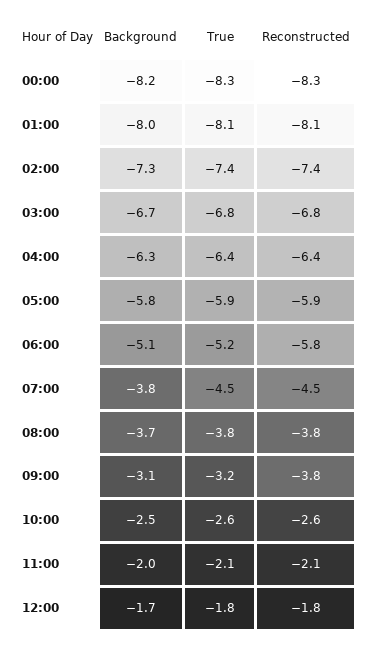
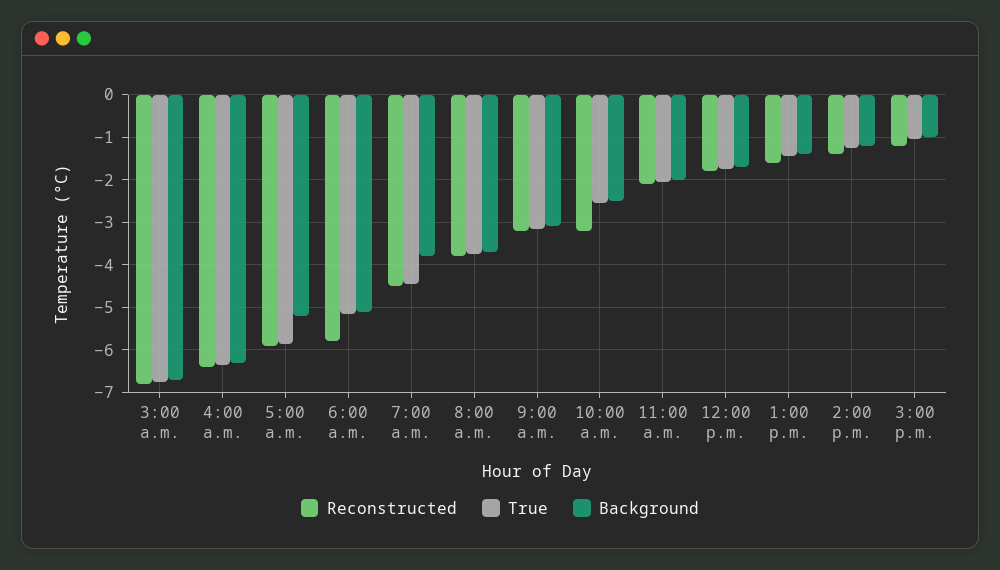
Background, 00:00: -8.2 -> none
True, 00:00: -8.3 -> none
Reconstructed, 00:00: -8.3 -> none
Background, 01:00: -8 -> none
True, 01:00: -8.1 -> none
Reconstructed, 01:00: -8.1 -> none
Background, 02:00: -7.3 -> none
True, 02:00: -7.4 -> none
Reconstructed, 02:00: -7.4 -> none
Background, 05:00: -5.8 -> -5.2
Reconstructed, 09:00: -3.8 -> -3.2
Reconstructed, 10:00: -2.6 -> -3.2
Reconstructed, 1:00 p.m.: none -> -1.6
True, 1:00 p.m.: none -> -1.4
Background, 1:00 p.m.: none -> -1.4
Reconstructed, 2:00 p.m.: none -> -1.4
True, 2:00 p.m.: none -> -1.2
Background, 2:00 p.m.: none -> -1.2
Reconstructed, 3:00 p.m.: none -> -1.2
True, 3:00 p.m.: none -> -1
Background, 3:00 p.m.: none -> -1

